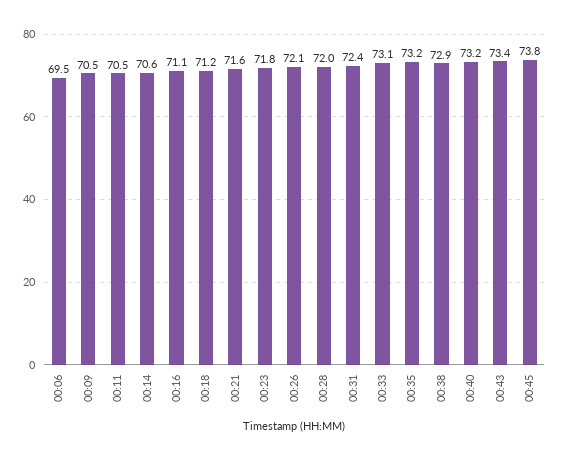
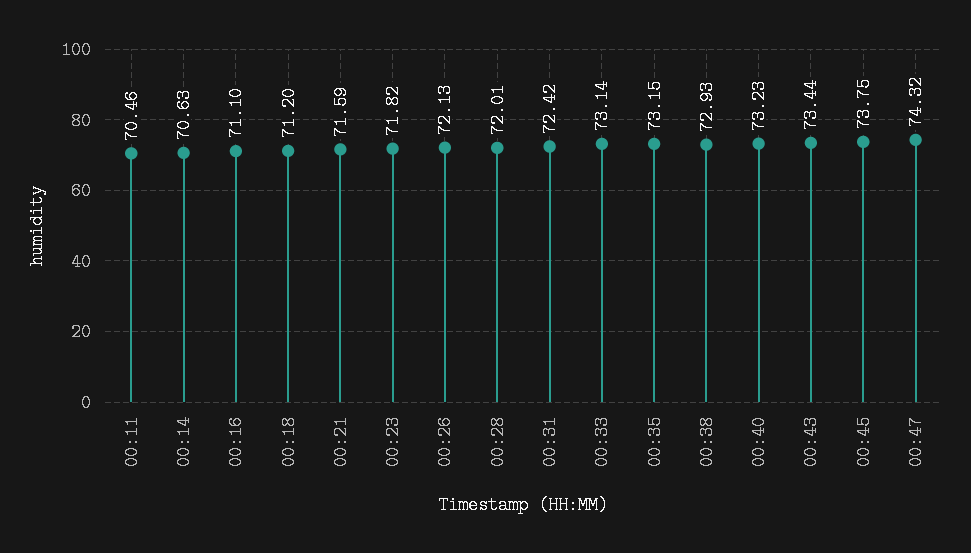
00:06: 69.5 -> none
00:09: 70.5 -> none
00:47: none -> 74.32

